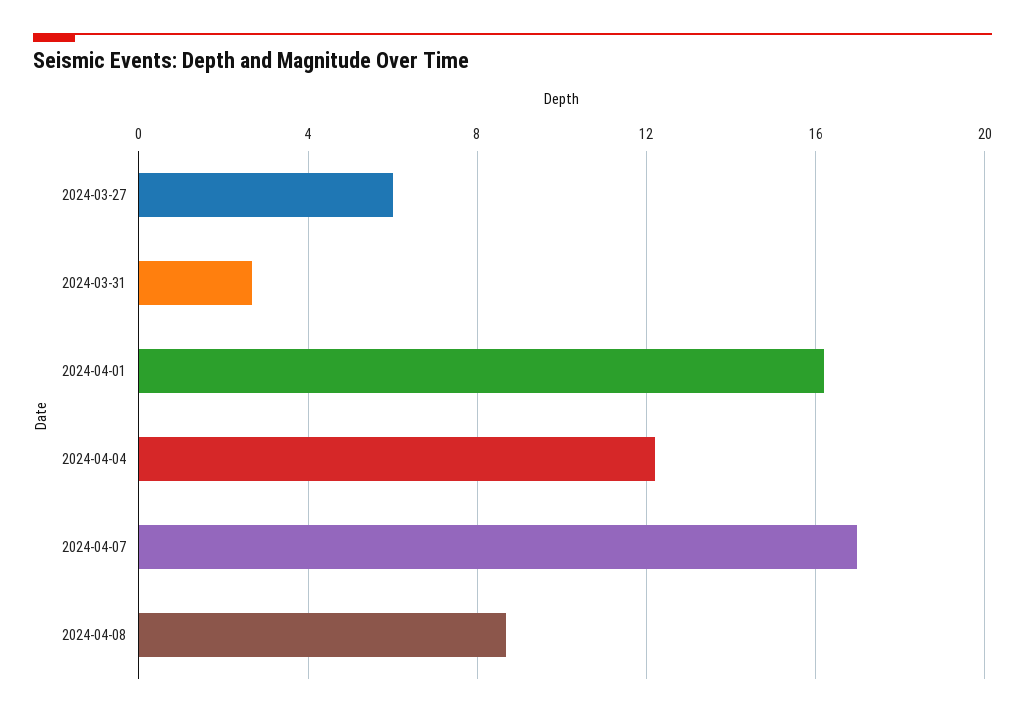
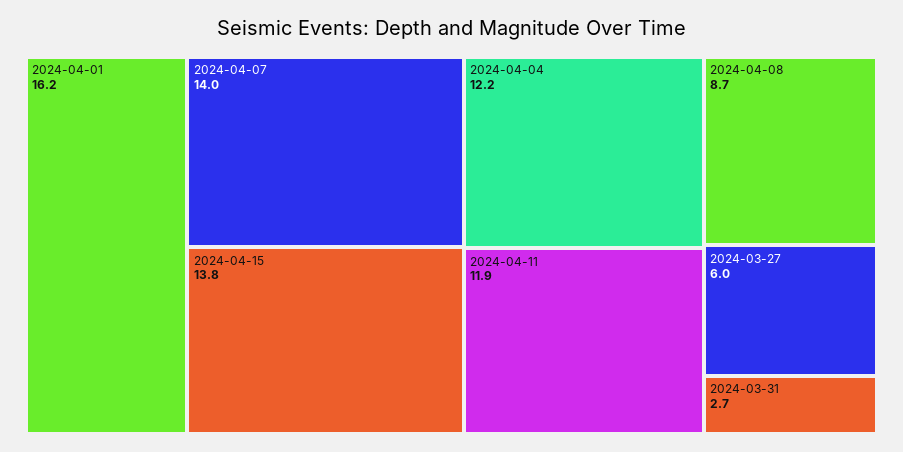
2024-04-07: 17 -> 14
2024-04-15: none -> 13.8
2024-04-11: none -> 11.9

